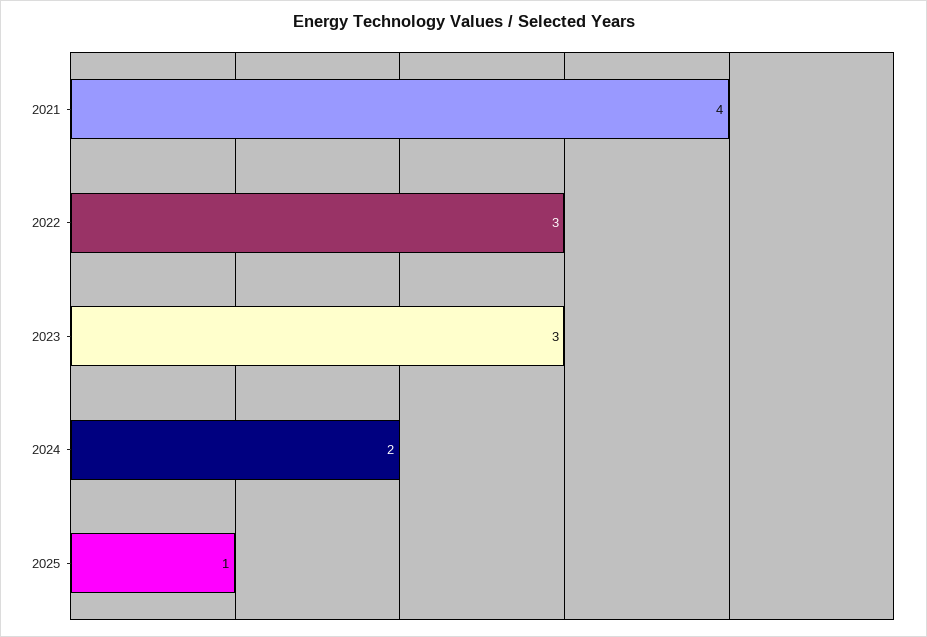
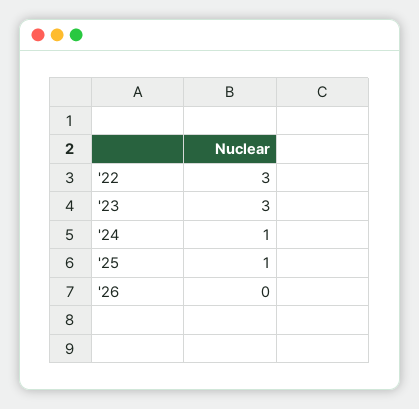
2021: 4 -> none
2024: 2 -> 1
'26: none -> 0

